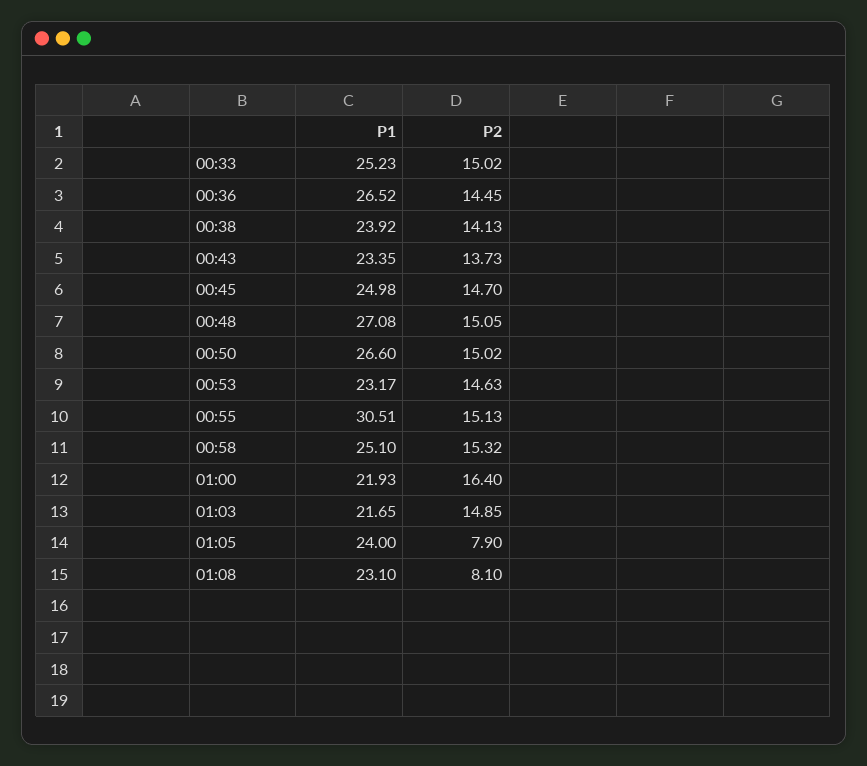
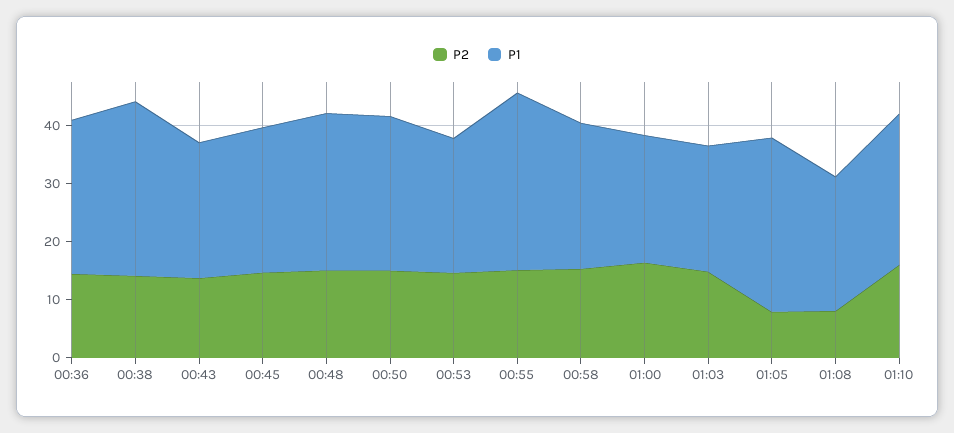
P1, 00:33: 25.23 -> none
P2, 00:33: 15.02 -> none
P1, 00:38: 23.92 -> 30
P1, 01:05: 24 -> 30
P2, 01:10: none -> 16
P1, 01:10: none -> 26

